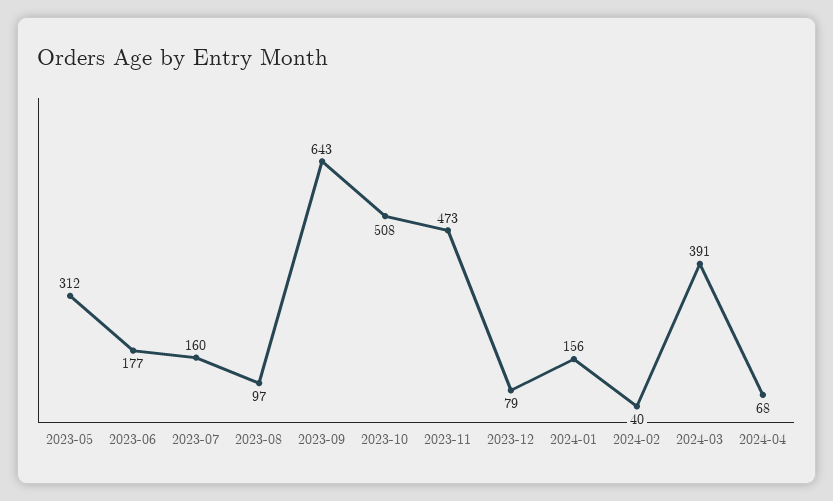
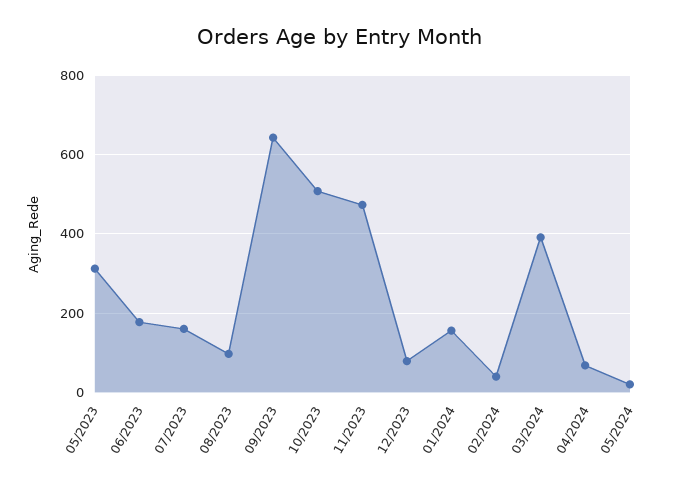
05/2024: none -> 20

